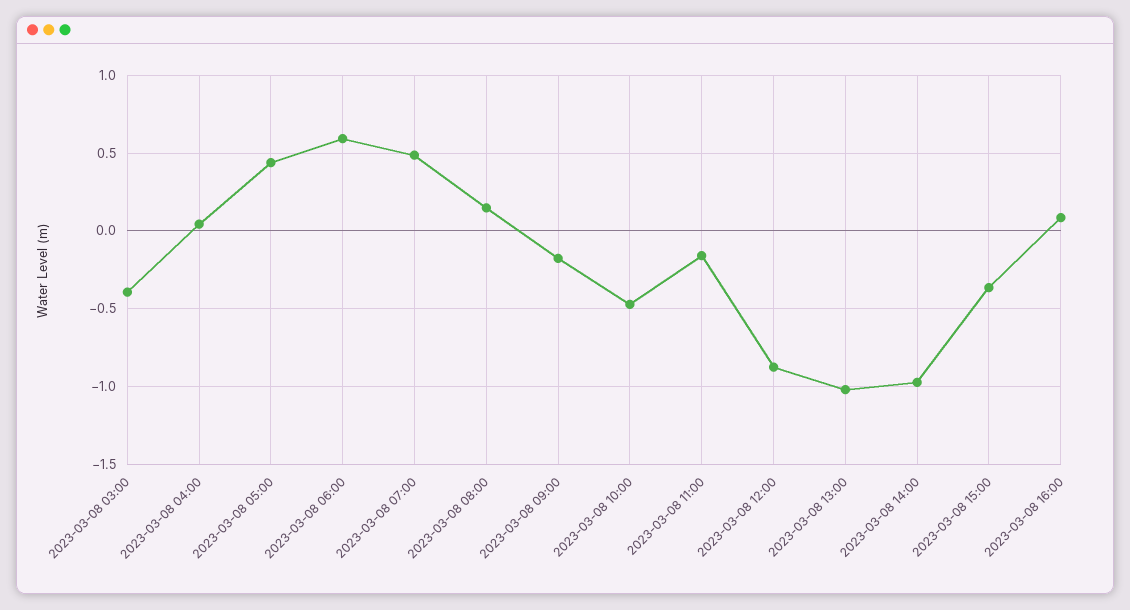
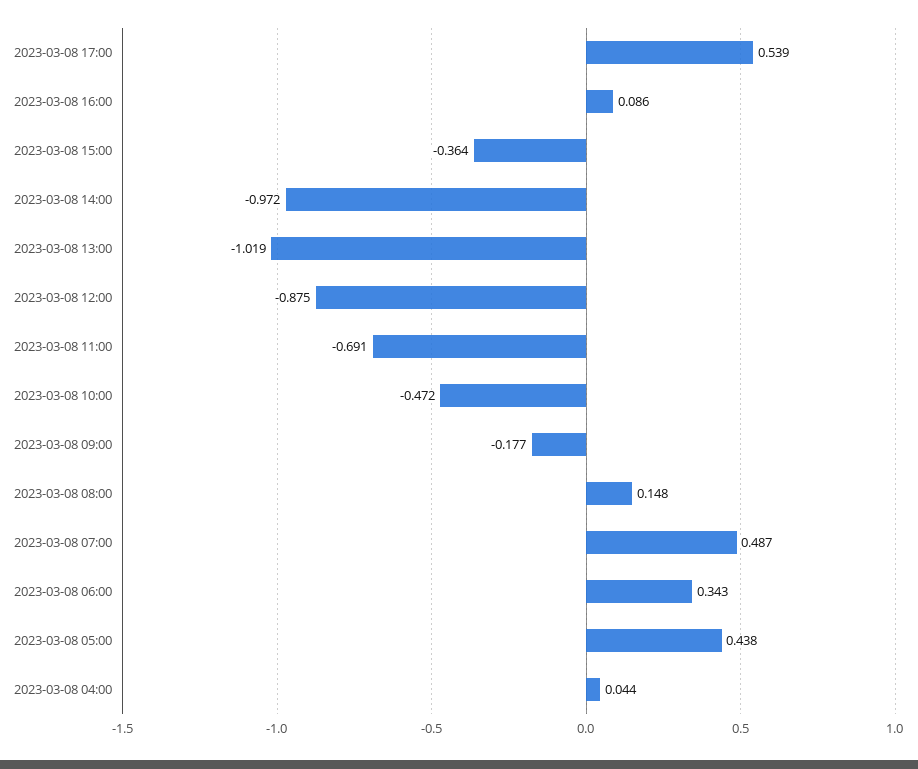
2023-03-08 03:00: -0.4 -> none
2023-03-08 06:00: 0.6 -> 0.343
2023-03-08 11:00: -0.15 -> -0.691
2023-03-08 17:00: none -> 0.539

